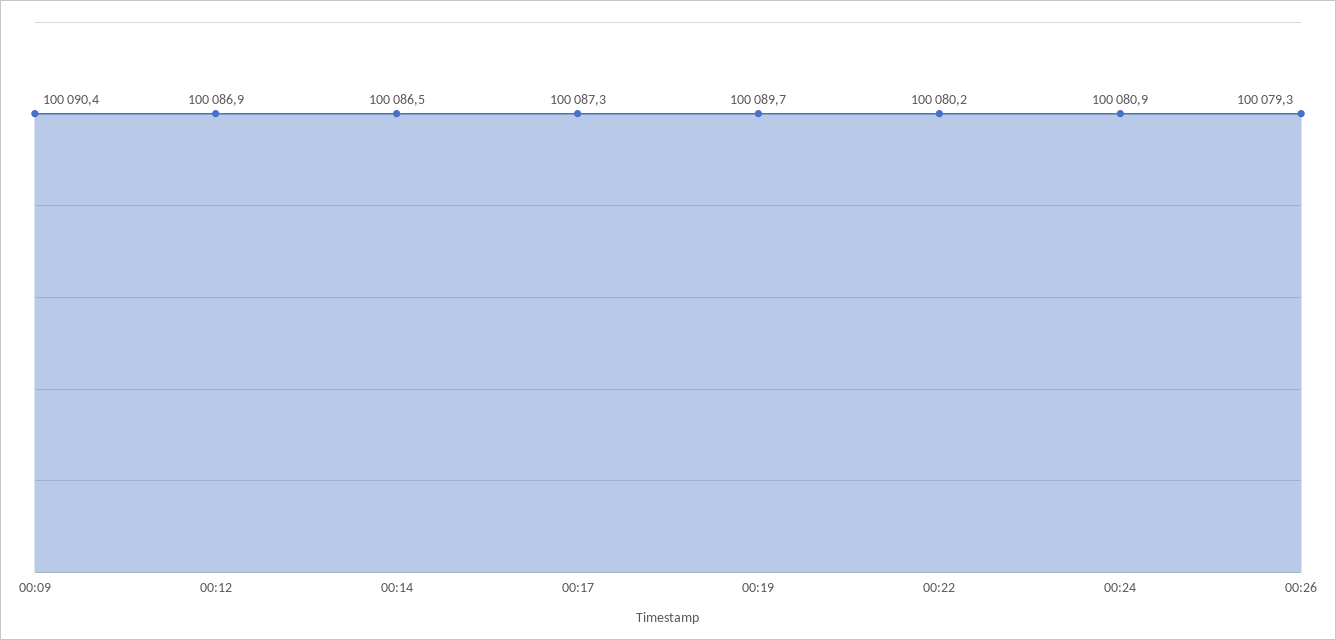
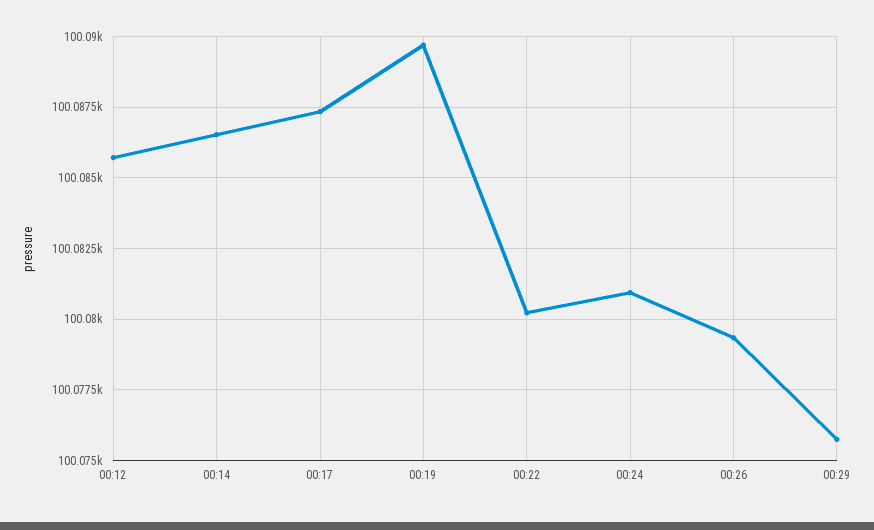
00:09: 100090.4 -> none
00:12: 100086.9 -> 100085.75
00:29: none -> 100075.75

